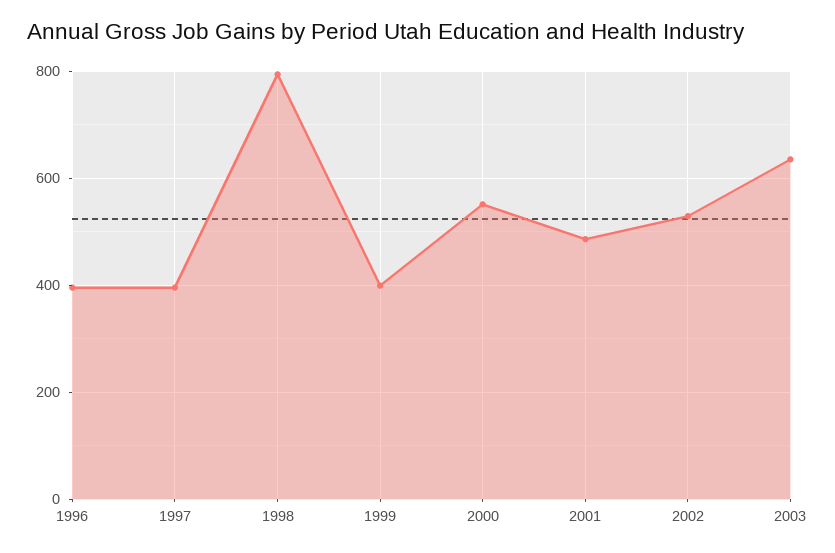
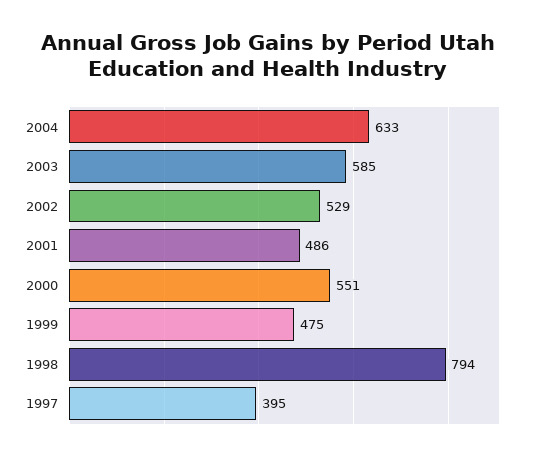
1996: 400 -> none
1999: 400 -> 475
2003: 640 -> 585
2004: none -> 633

